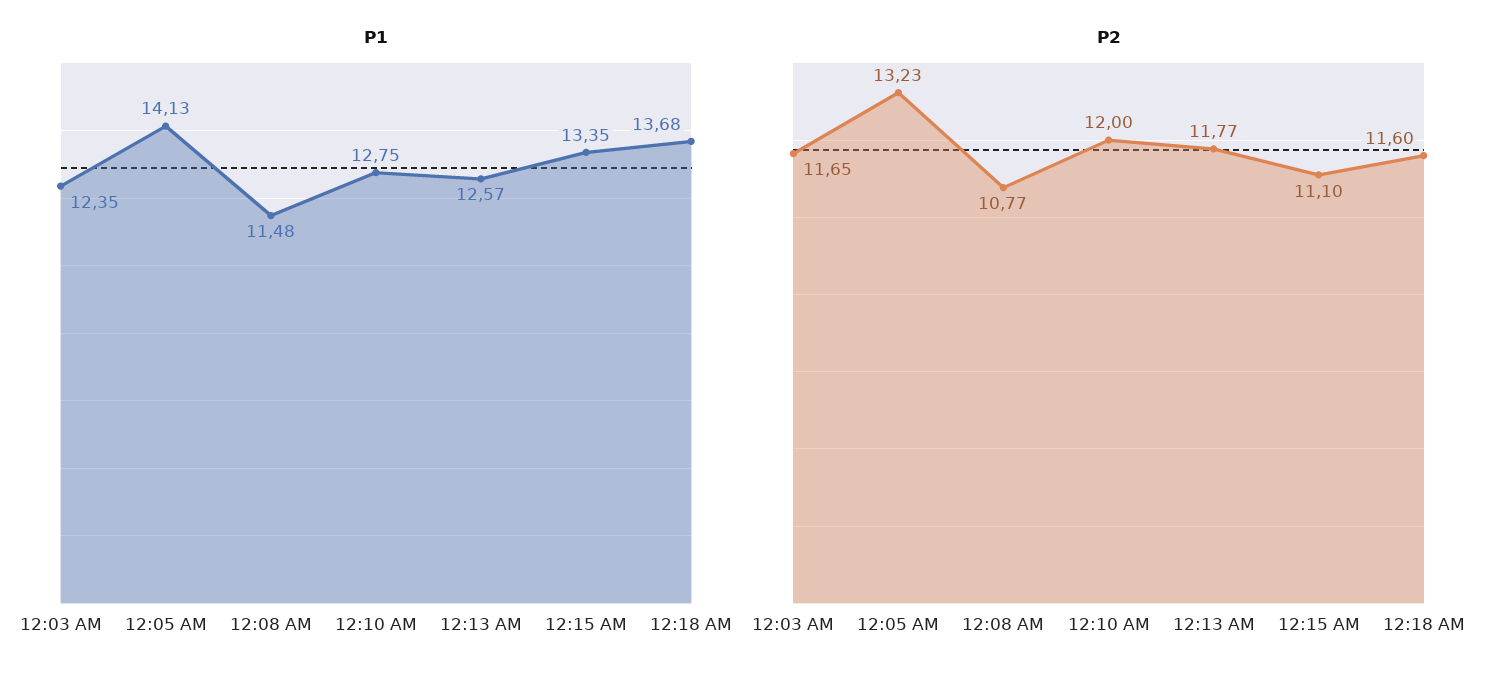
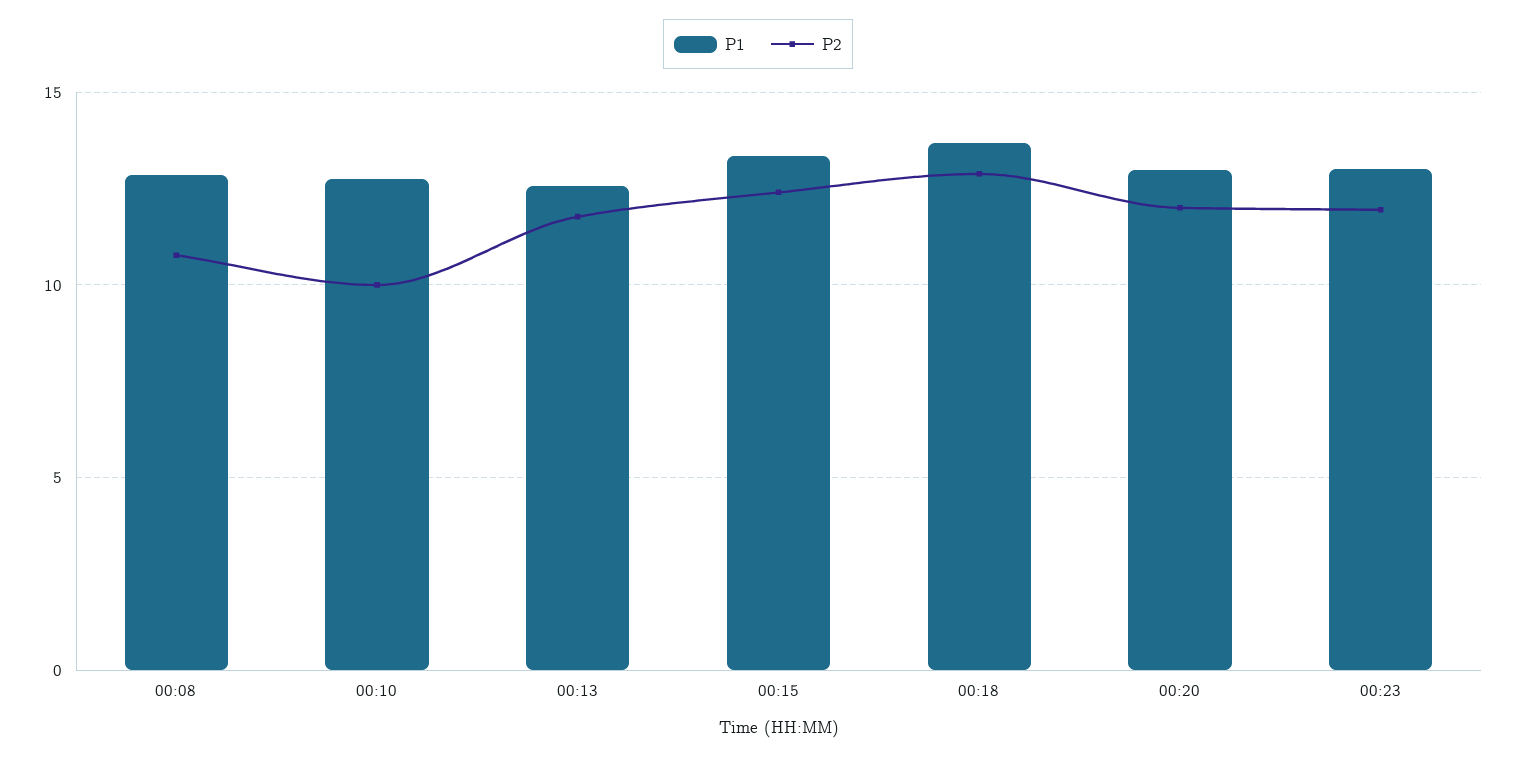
P1, 12:03 AM: 12.35 -> none
P1, 12:05 AM: 14.13 -> none
P1, 12:08 AM: 11.48 -> 13
P2, 12:03 AM: 11.65 -> none
P2, 12:05 AM: 13.23 -> none
P2, 12:10 AM: 12 -> 10
P2, 12:15 AM: 11.1 -> 12.5
P2, 12:18 AM: 11.6 -> 13
P1, 00:20: none -> 13
P2, 00:20: none -> 12
P1, 00:23: none -> 13
P2, 00:23: none -> 12

